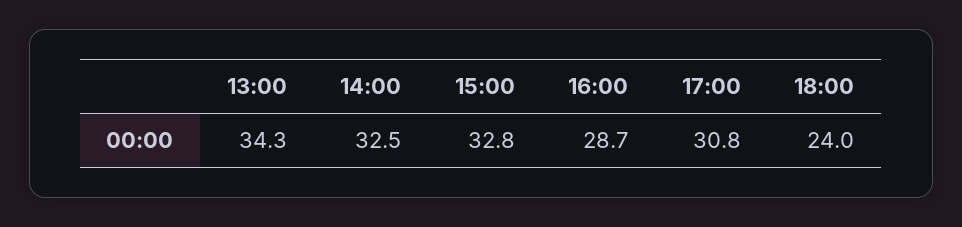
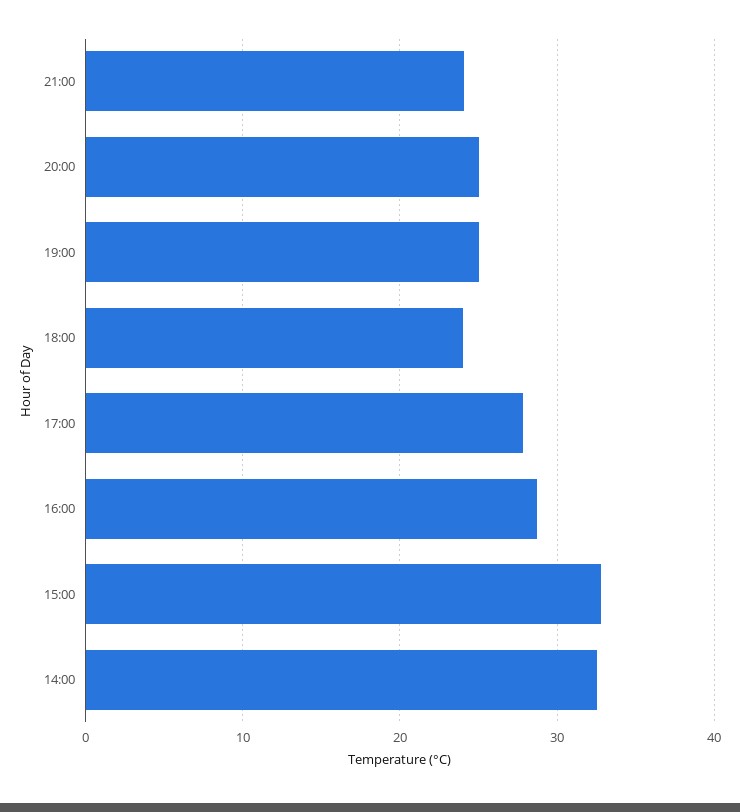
13:00: 34.3 -> none
17:00: 30.8 -> 28
21:00: none -> 24
20:00: none -> 25
19:00: none -> 25

